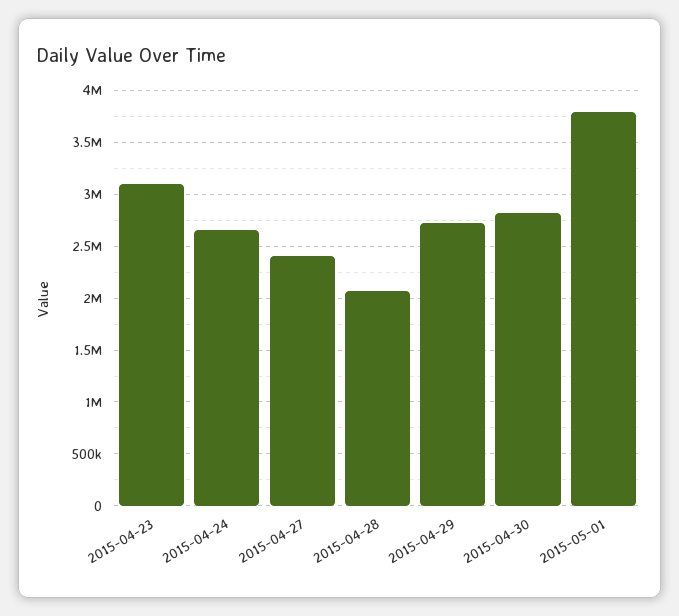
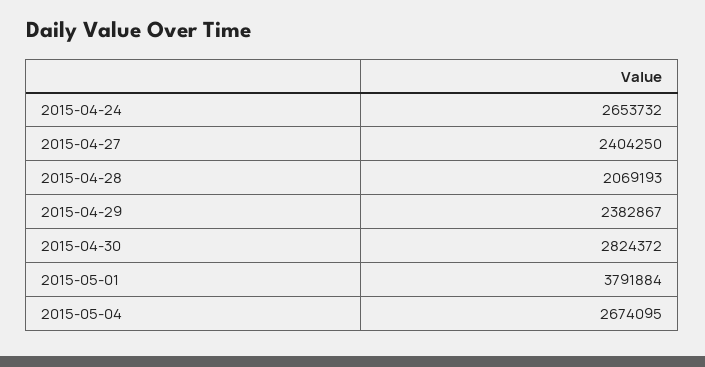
2015-04-23: 3100000 -> none
2015-04-29: 2700000 -> 2382867
2015-05-04: none -> 2674095

